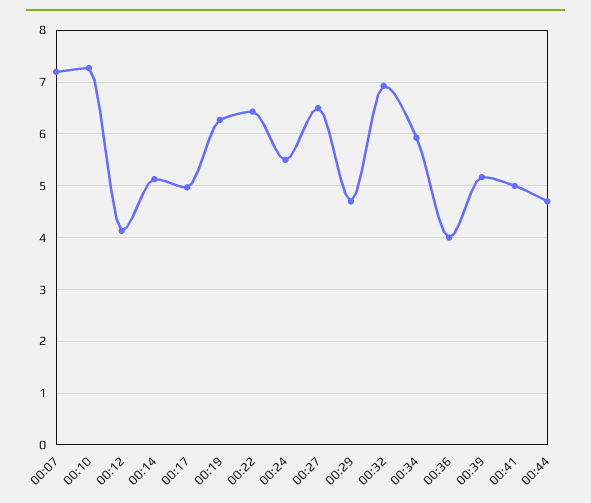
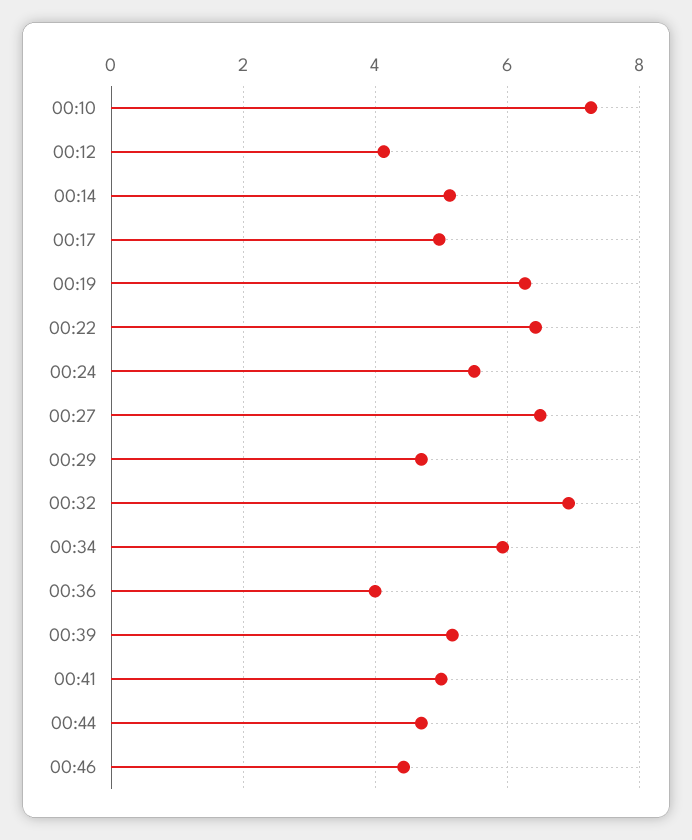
00:07: 7.2 -> none
00:46: none -> 4.4

